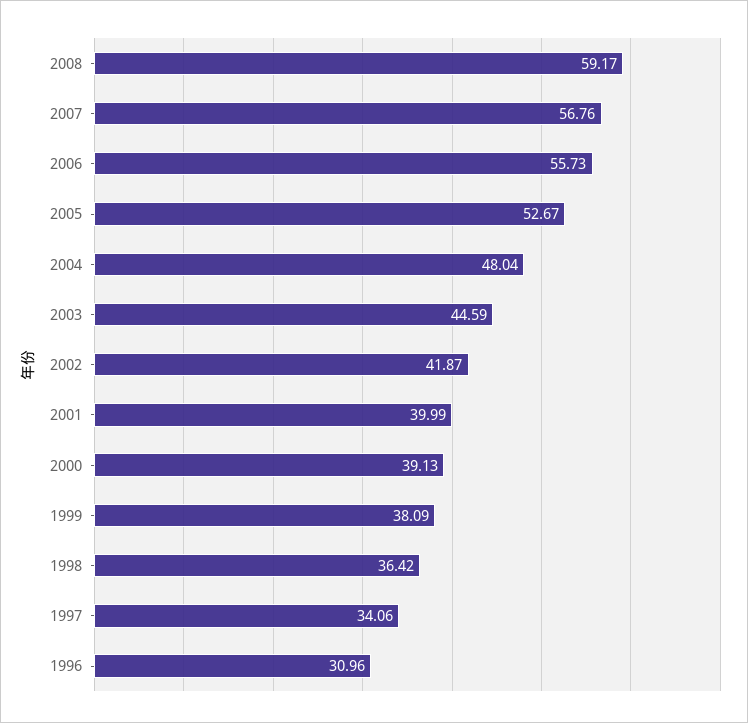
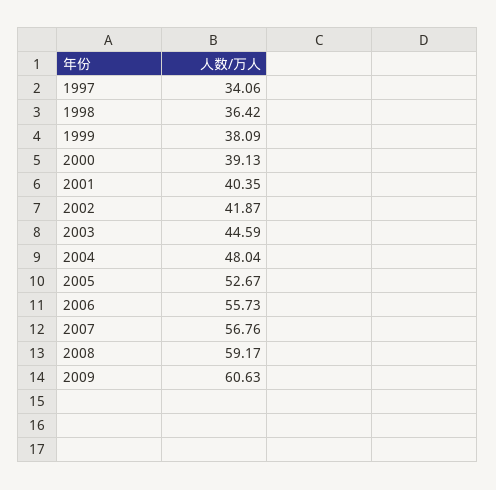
2001: 39.99 -> 40.35
1996: 30.96 -> none
2009: none -> 60.63

